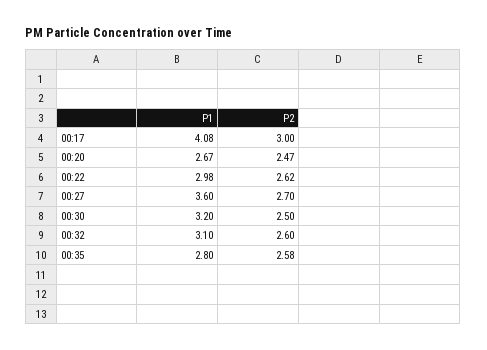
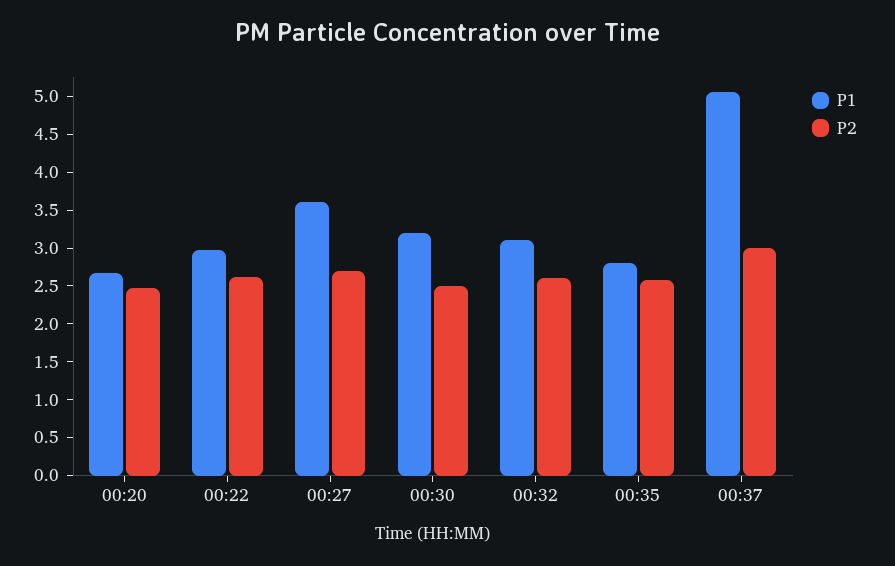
P1, 00:17: 4.08 -> none
P2, 00:17: 3 -> none
P1, 00:37: none -> 5
P2, 00:37: none -> 3

